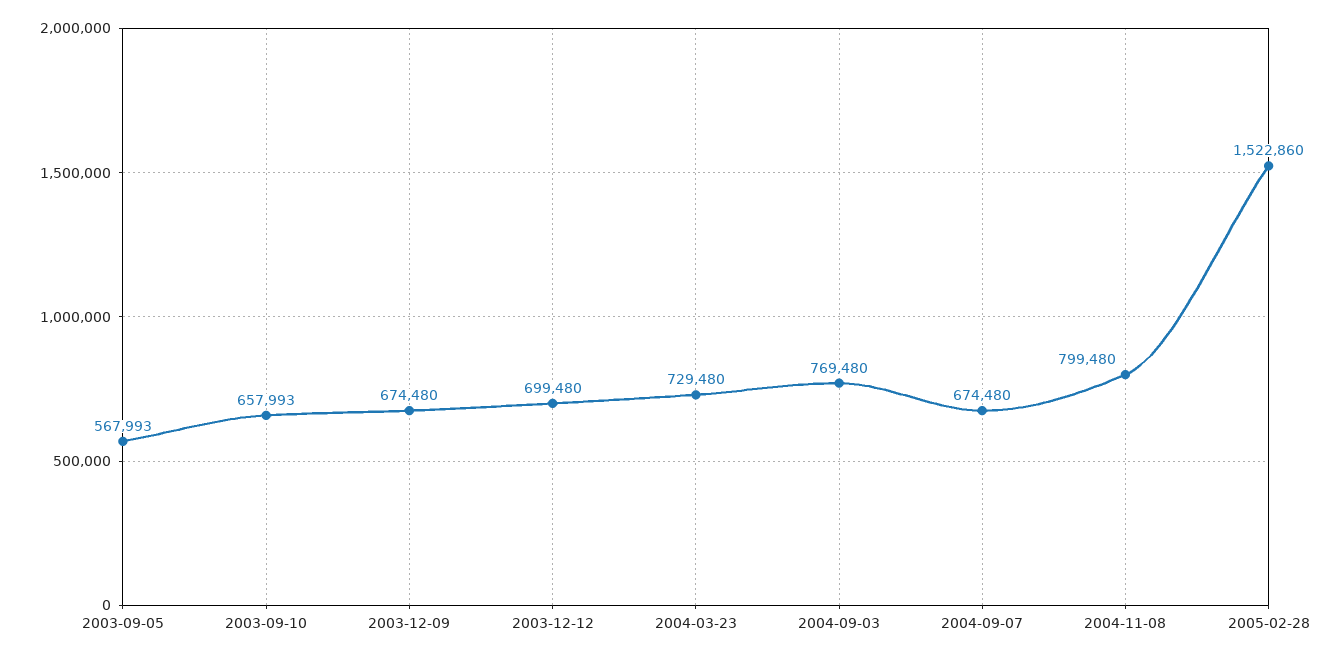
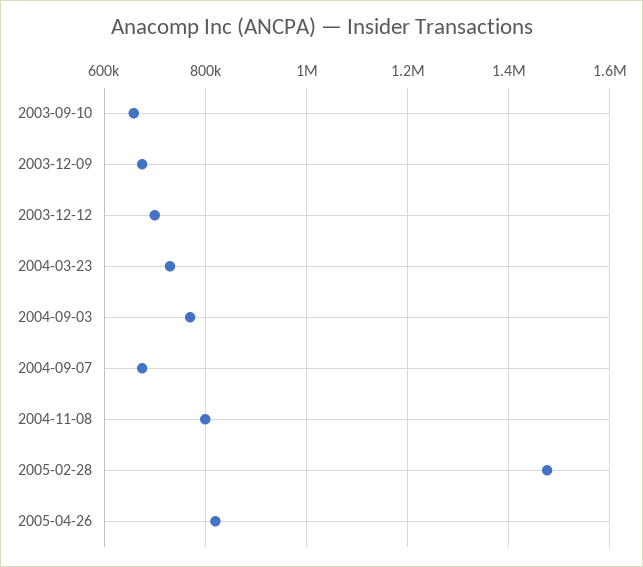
2003-09-05: 567993 -> none
2005-02-28: 1522860 -> 1480000
2005-04-26: none -> 820000

